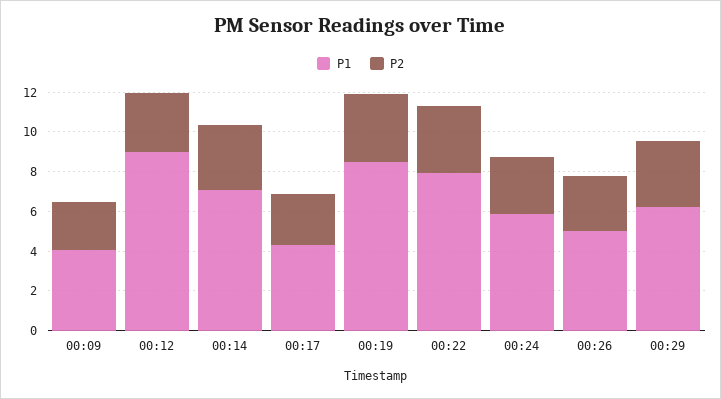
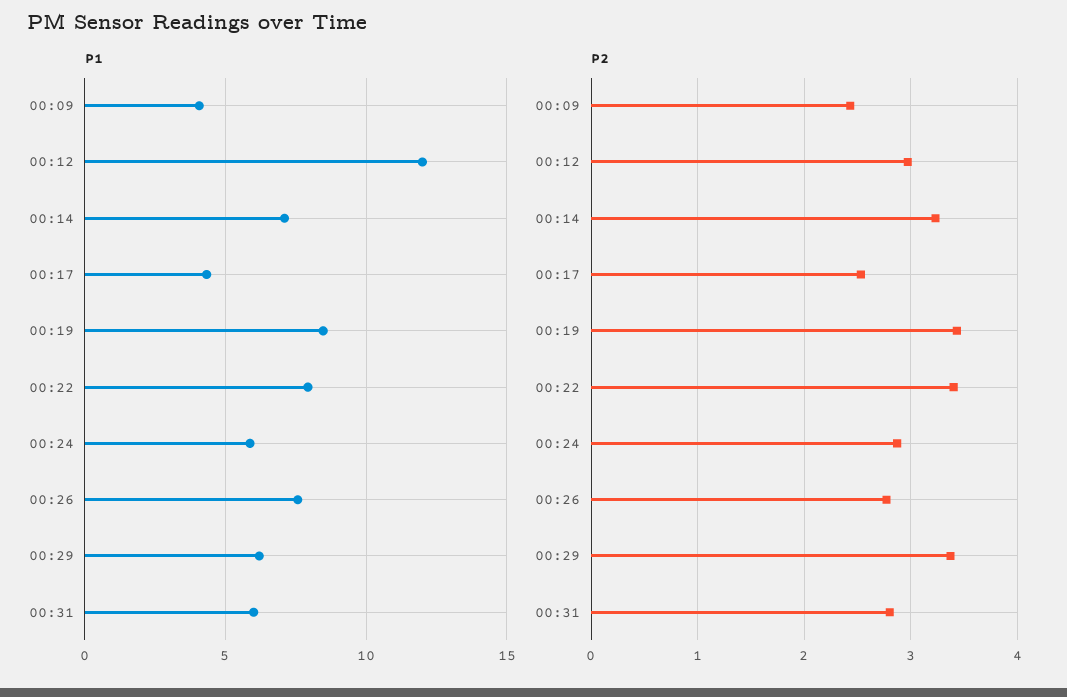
P1, 00:12: 9 -> 12
P1, 00:26: 5 -> 7.5
P1, 00:31: none -> 6
P2, 00:31: none -> 2.8

